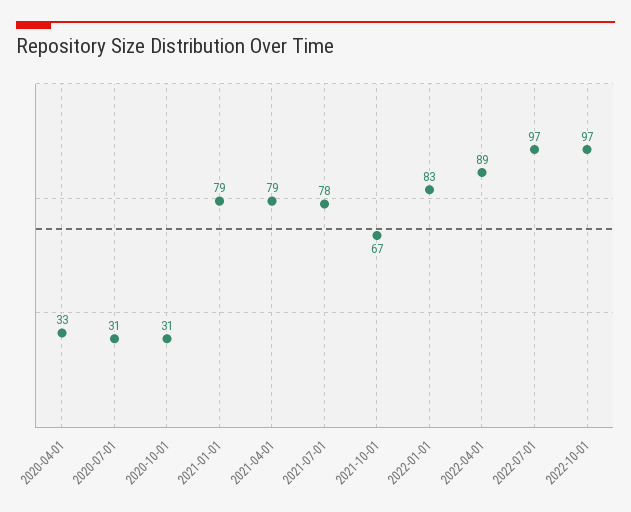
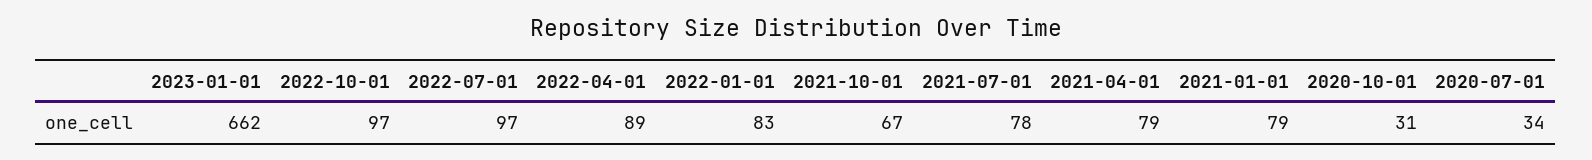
2020-04-01: 33 -> none
2020-07-01: 31 -> 34
2023-01-01: none -> 662

